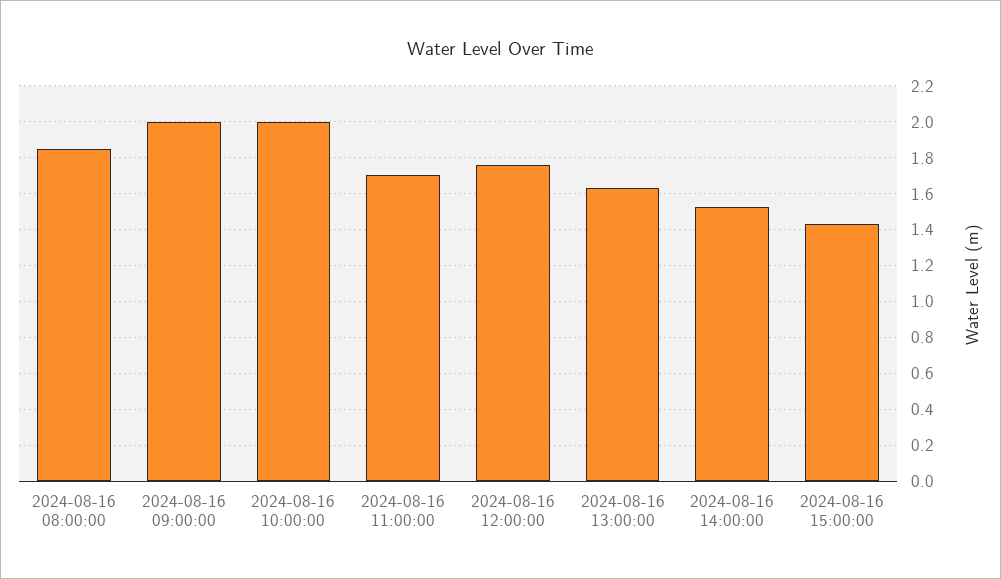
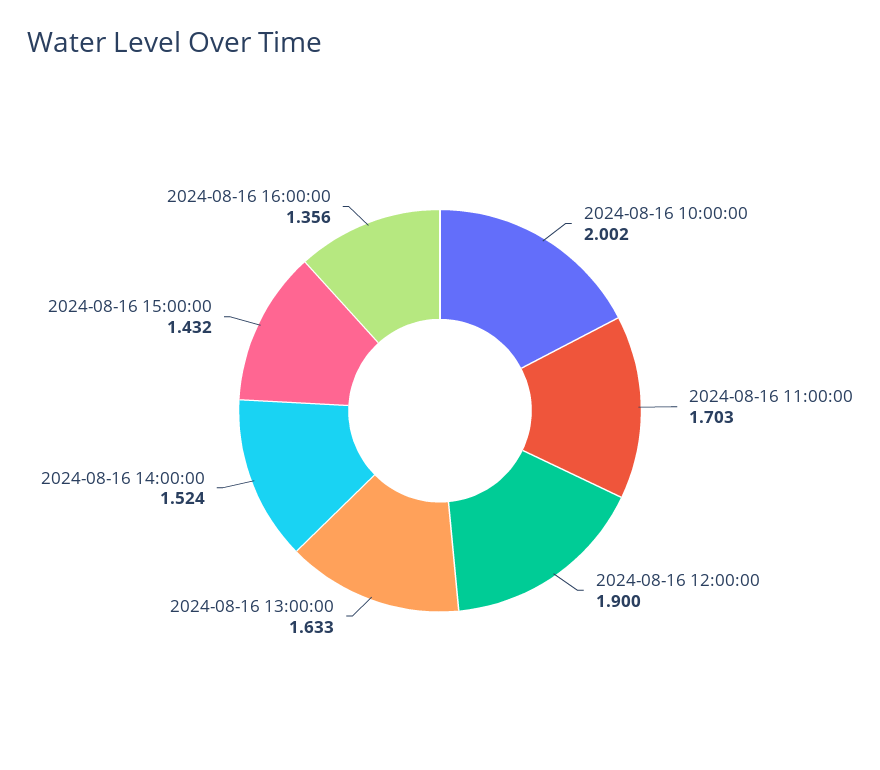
2024-08-16 08:00:00: 1.85 -> none
2024-08-16 09:00:00: 2 -> none
2024-08-16 12:00:00: 1.75 -> 1.9
2024-08-16 16:00:00: none -> 1.356

